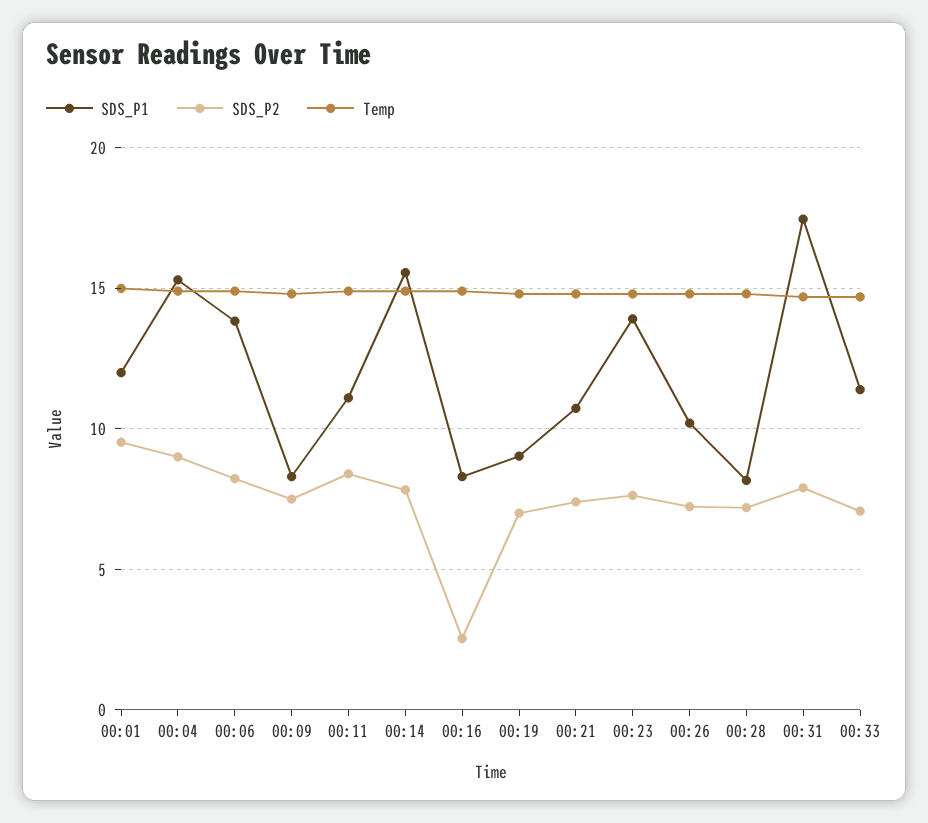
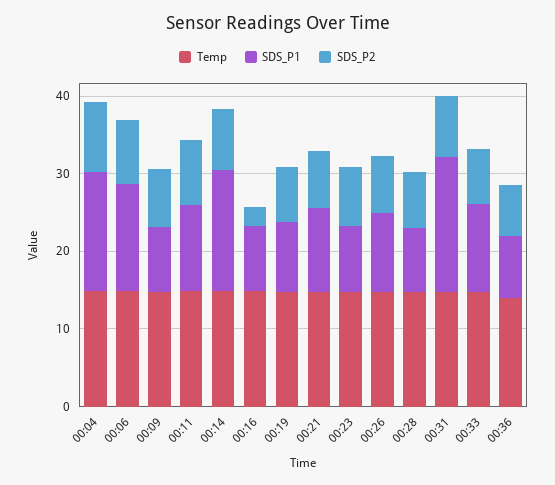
SDS_P1, 00:01: 12 -> none
SDS_P2, 00:01: 9.5 -> none
Temp, 00:01: 15 -> none
SDS_P1, 00:23: 14 -> 8
Temp, 00:36: none -> 14
SDS_P1, 00:36: none -> 8
SDS_P2, 00:36: none -> 6

